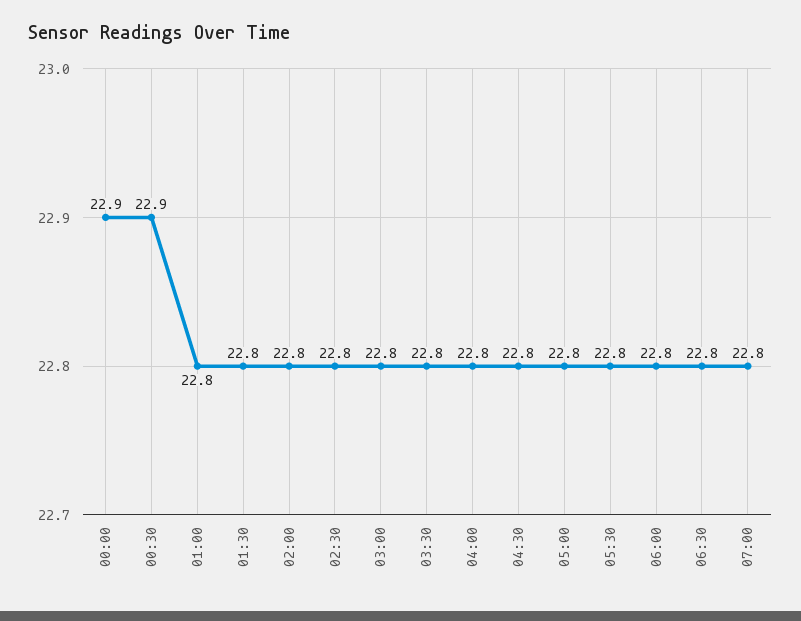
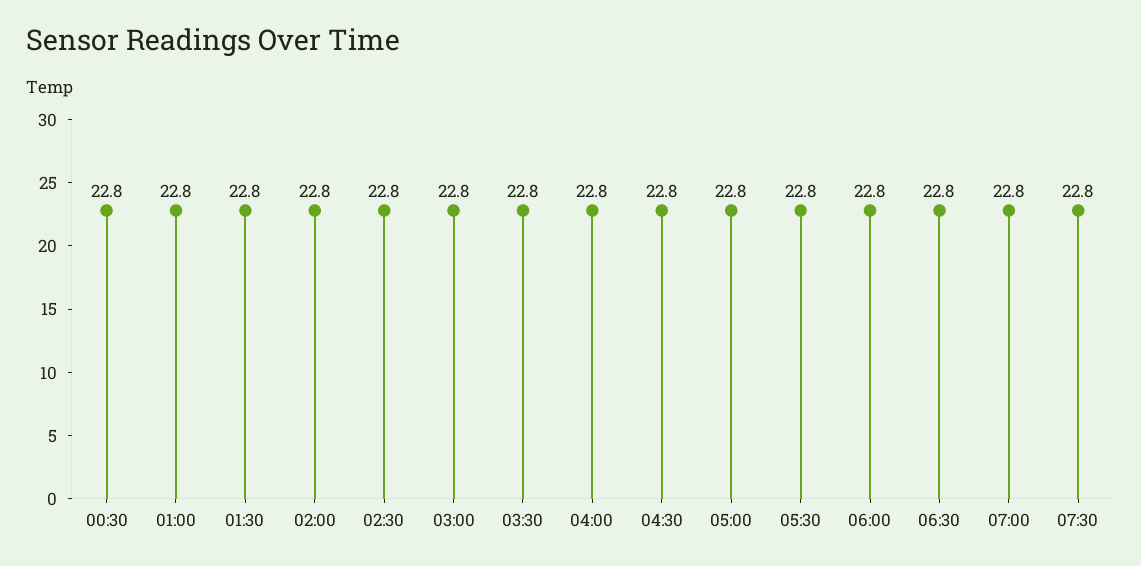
00:00: 22.9 -> none
00:30: 22.9 -> 22.8
07:30: none -> 22.8

